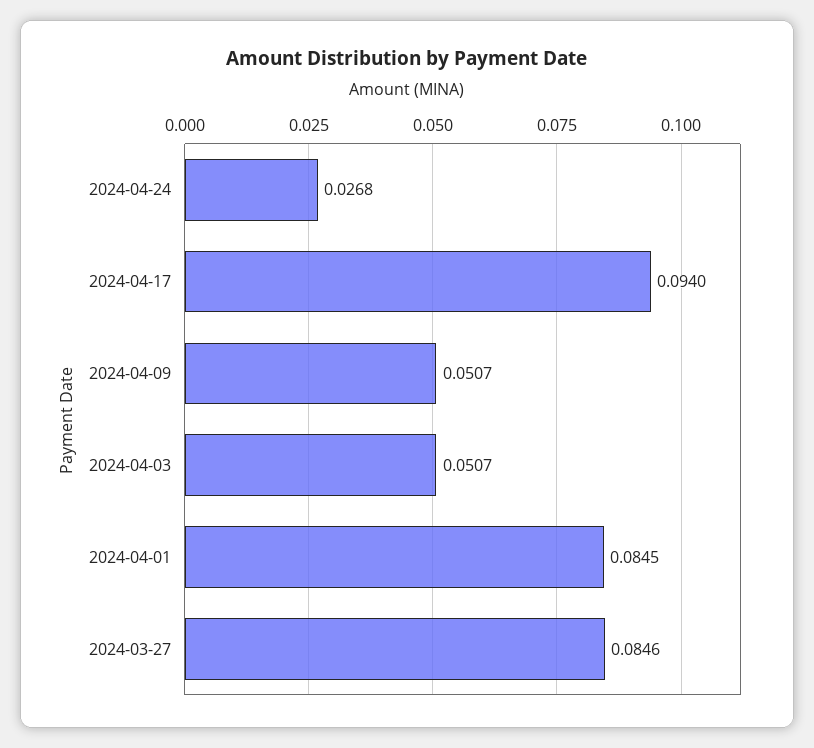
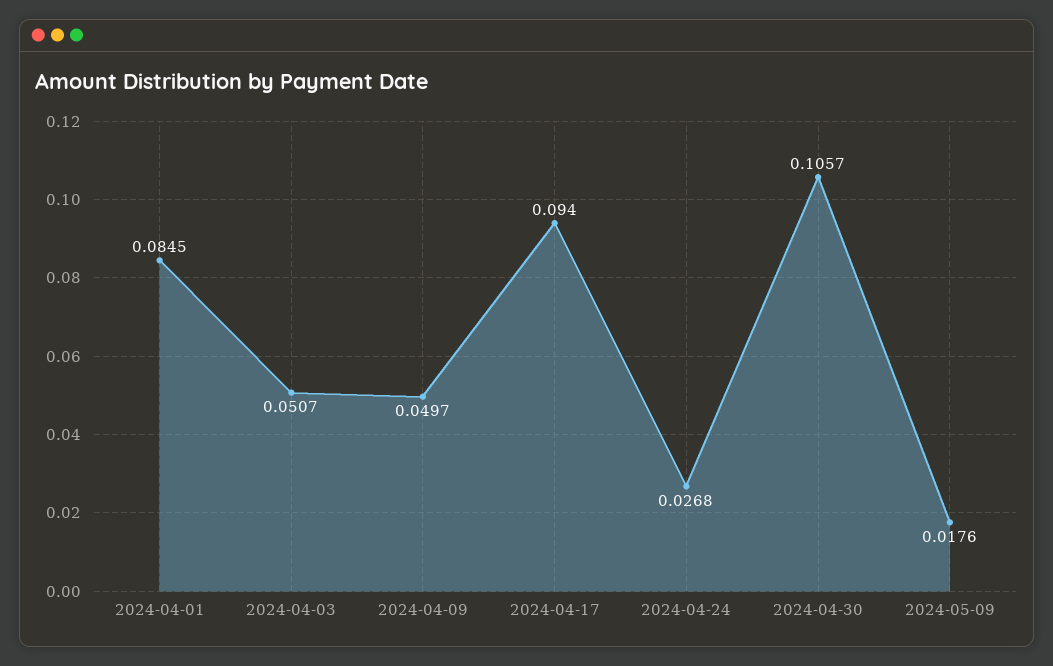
2024-04-09: 0.0507 -> 0.0497
2024-03-27: 0.0846 -> none
2024-04-30: none -> 0.1057
2024-05-09: none -> 0.0176

